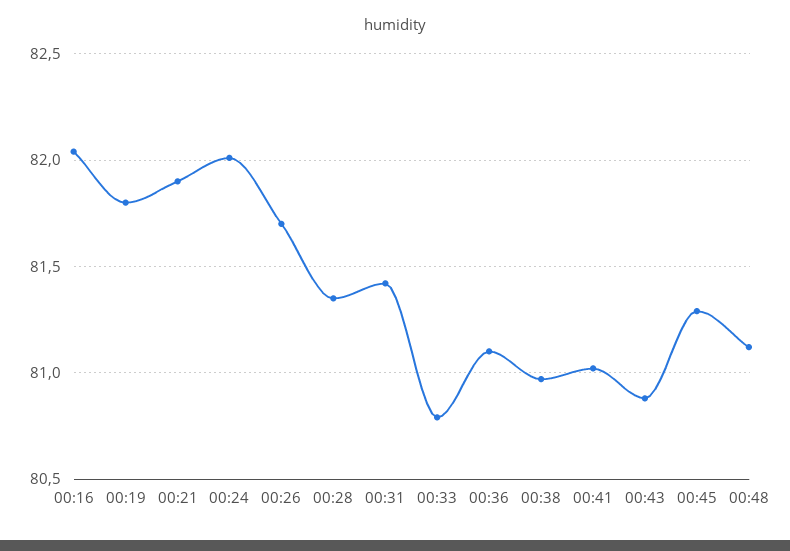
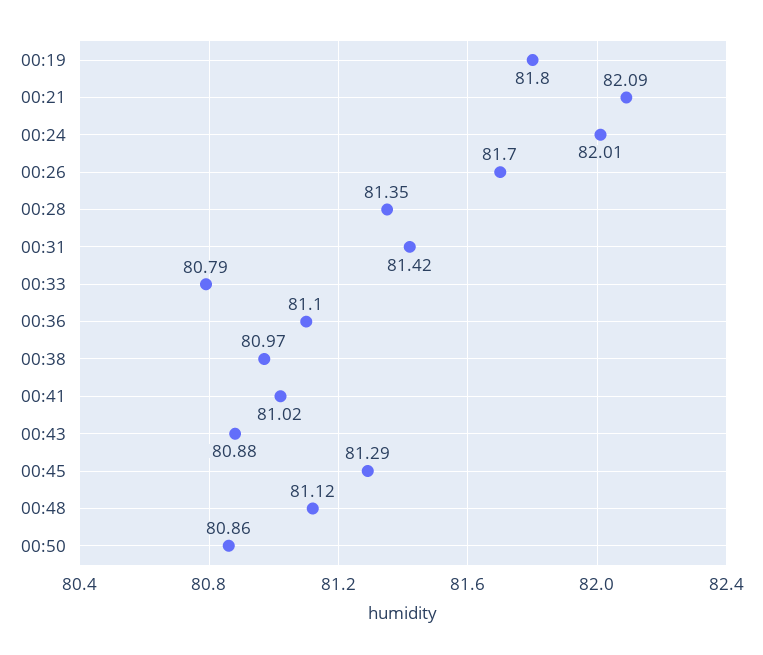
00:16: 82.05 -> none
00:21: 81.9 -> 82.09
00:50: none -> 80.86

